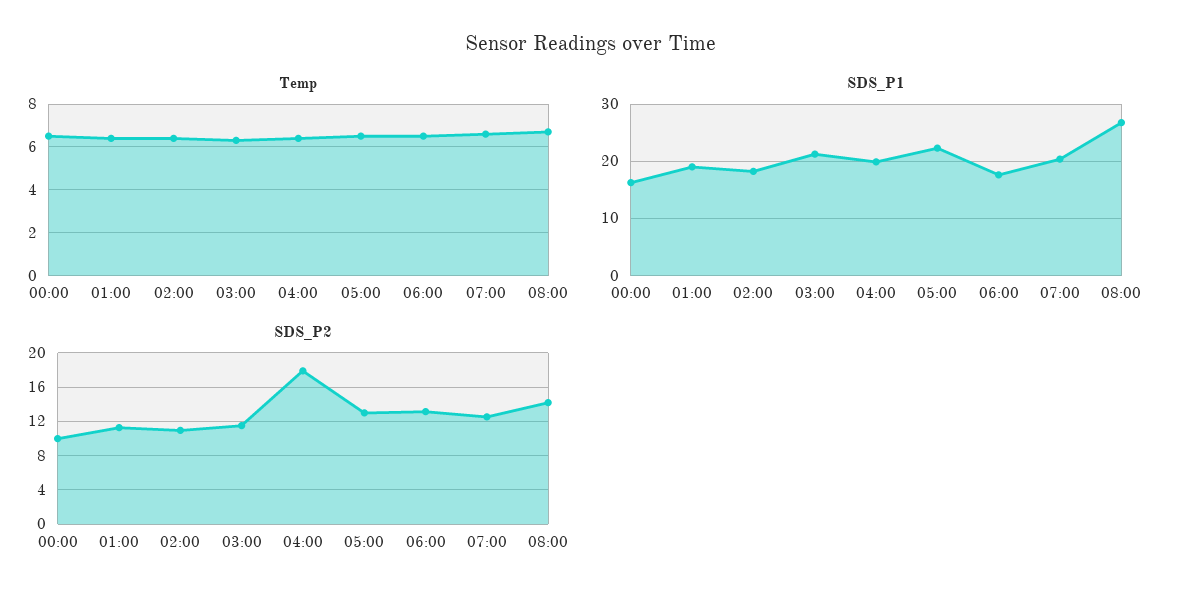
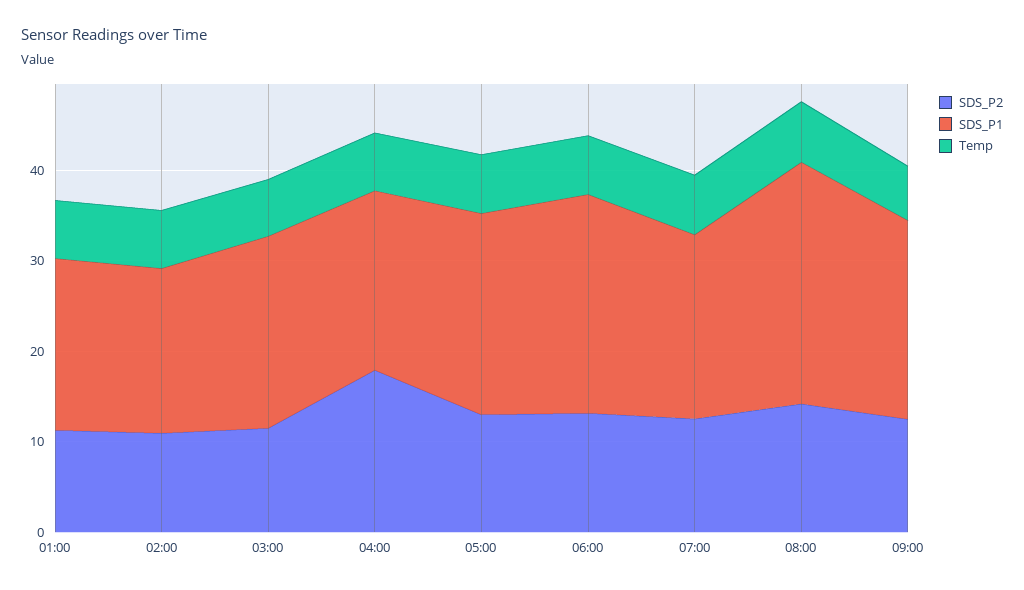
Temp, 00:00: 6.5 -> none
SDS_P1, 00:00: 16 -> none
SDS_P1, 06:00: 18 -> 24
SDS_P2, 00:00: 10 -> none
SDS_P2, 09:00: none -> 12
SDS_P1, 09:00: none -> 22
Temp, 09:00: none -> 6

